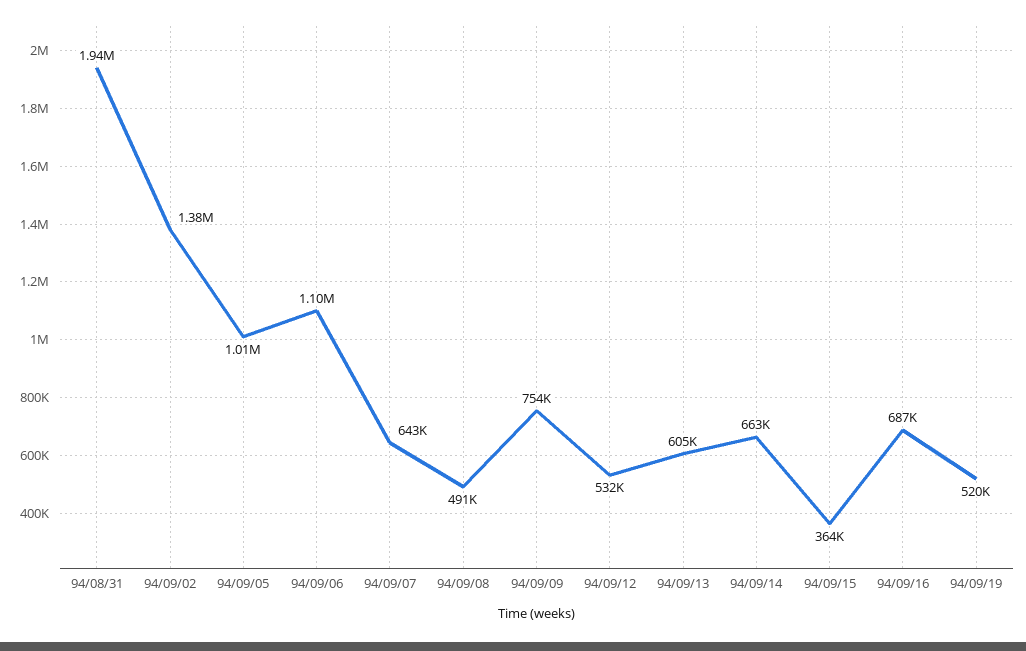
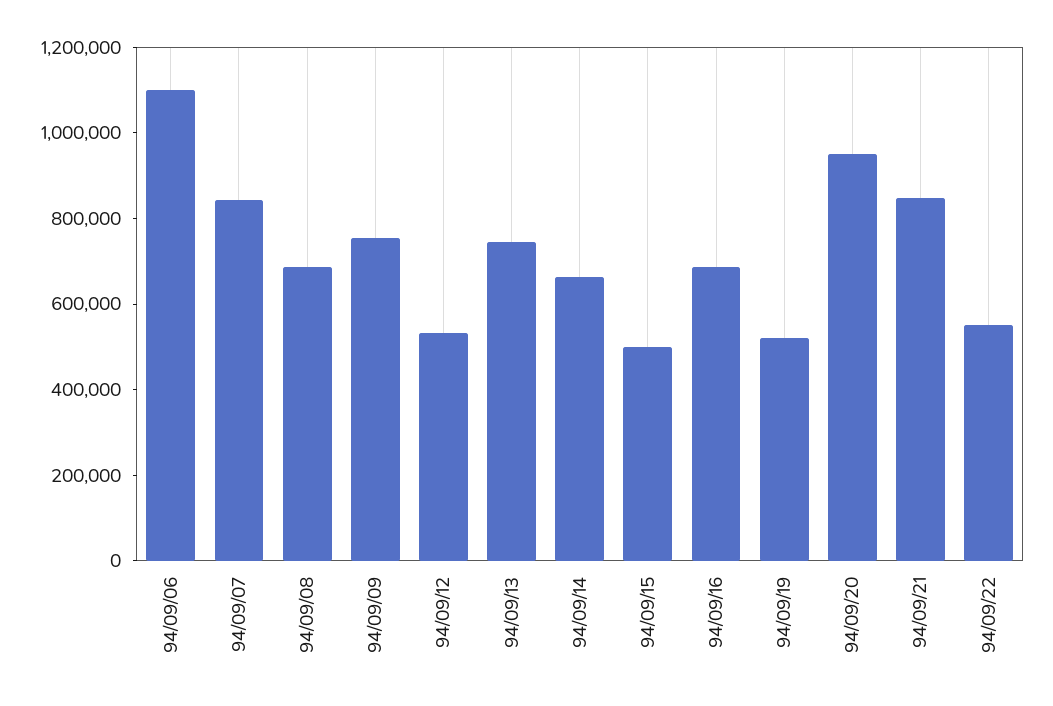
94/08/31: 1940000 -> none
94/09/02: 1380000 -> none
94/09/05: 1010000 -> none
94/09/07: 643000 -> 850000
94/09/08: 491000 -> 700000
94/09/13: 605000 -> 750000
94/09/15: 364000 -> 500000
94/09/20: none -> 950000
94/09/21: none -> 850000
94/09/22: none -> 550000

